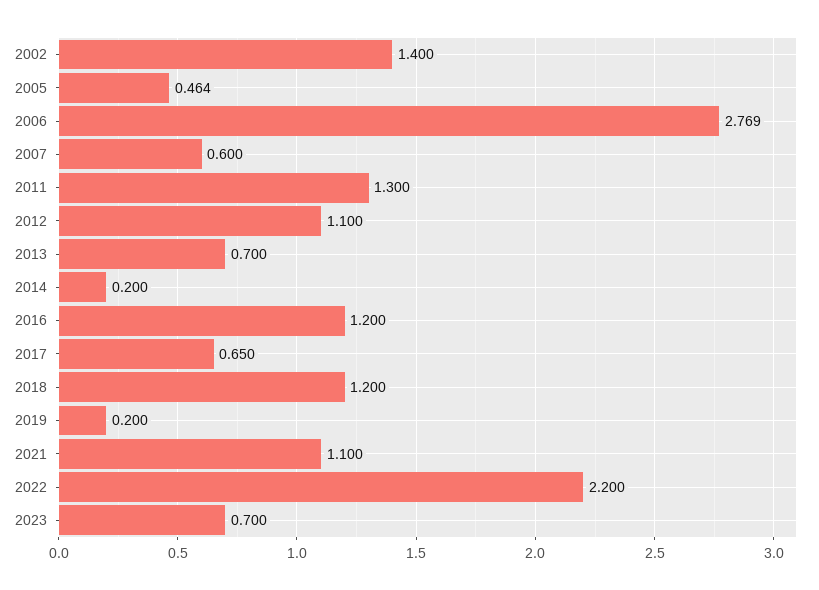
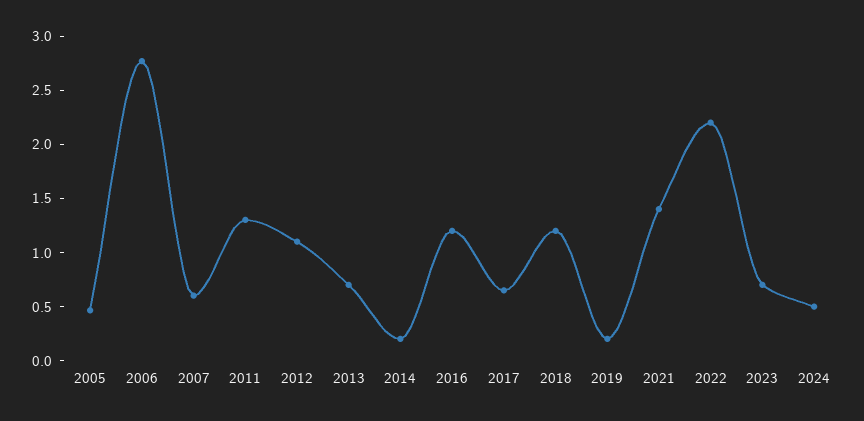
2002: 1.4 -> none
2021: 1.1 -> 1.4
2024: none -> 0.5

